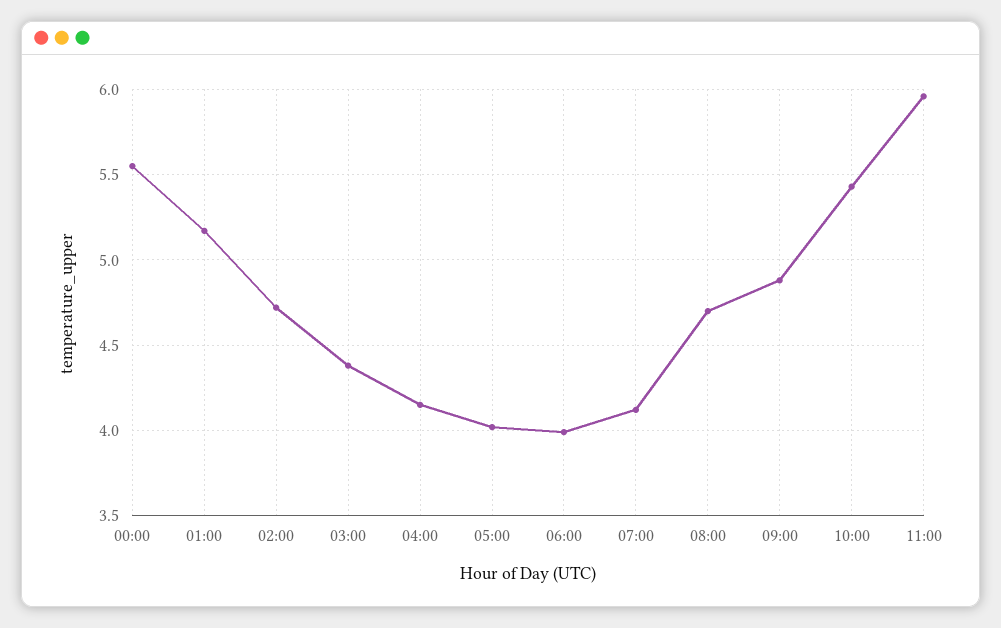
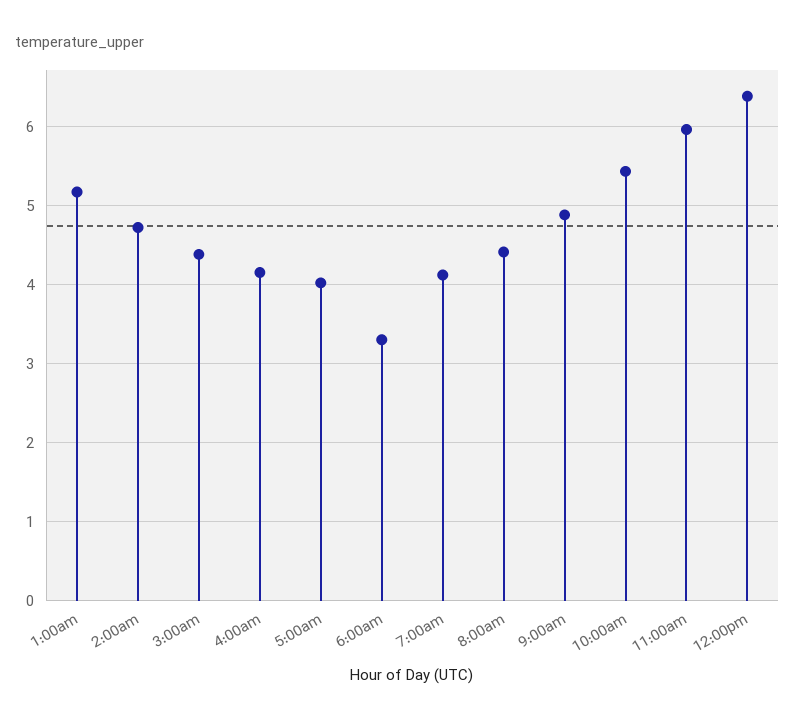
00:00: 5.55 -> none
06:00: 4 -> 3.3
08:00: 4.7 -> 4.4
12:00pm: none -> 6.4

